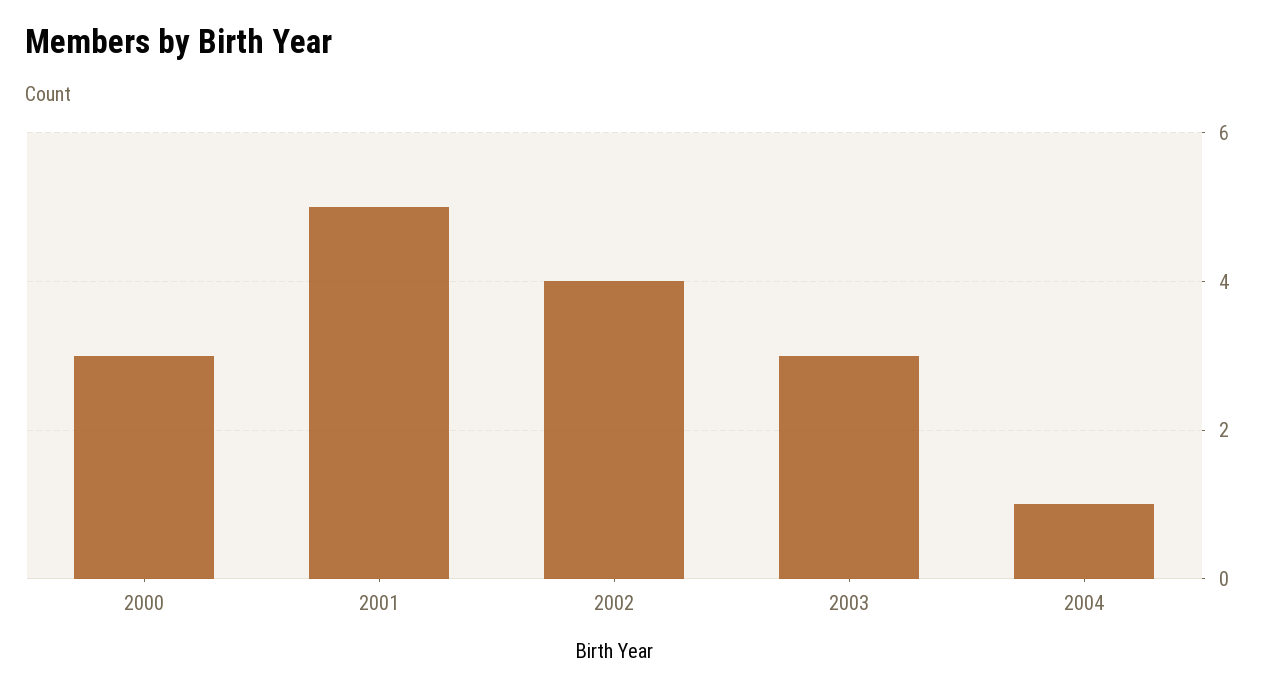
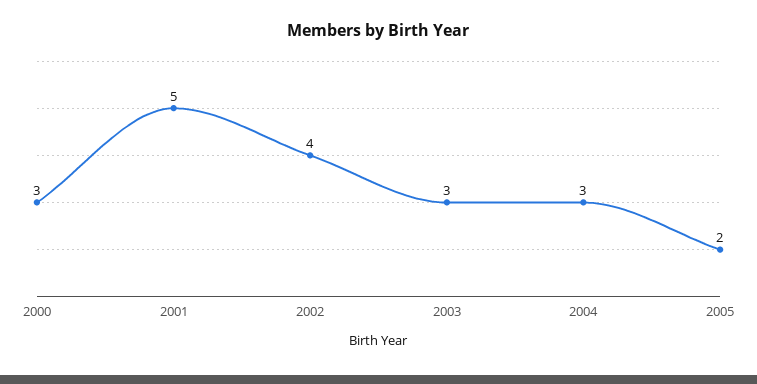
2004: 1 -> 3
2005: none -> 2

